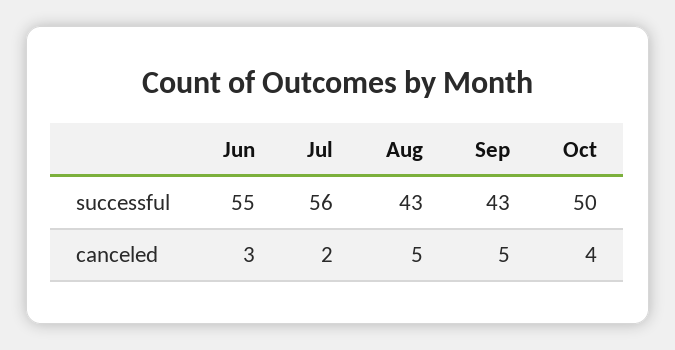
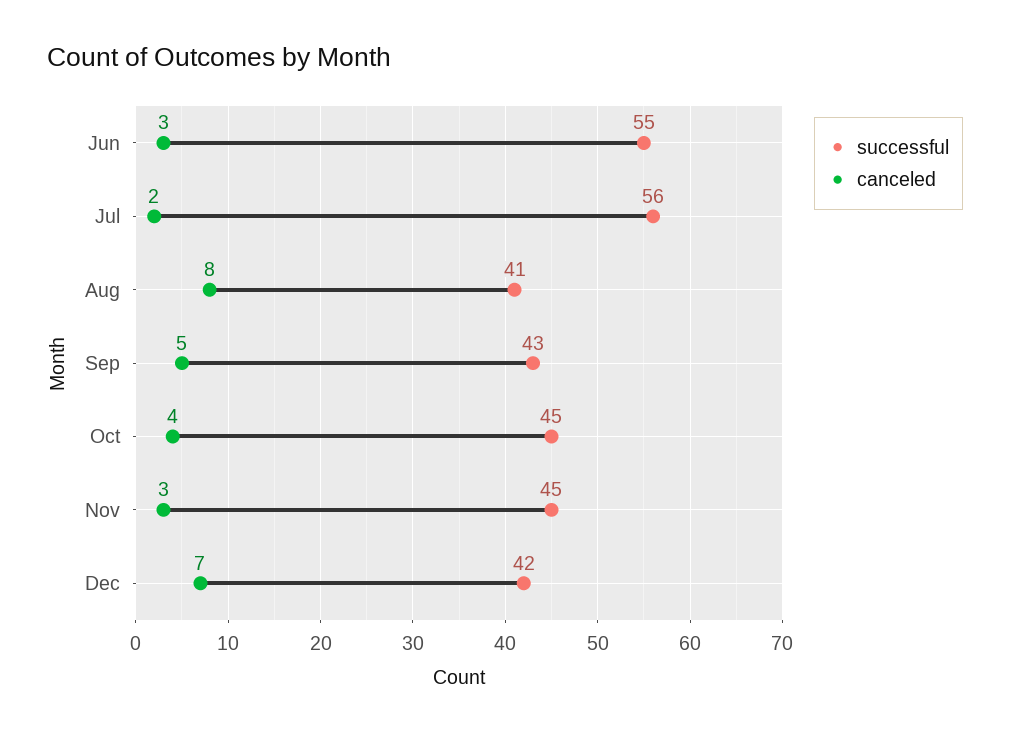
successful, Aug: 43 -> 41
successful, Oct: 50 -> 45
canceled, Aug: 5 -> 8
successful, Nov: none -> 45
canceled, Nov: none -> 3
successful, Dec: none -> 42
canceled, Dec: none -> 7

